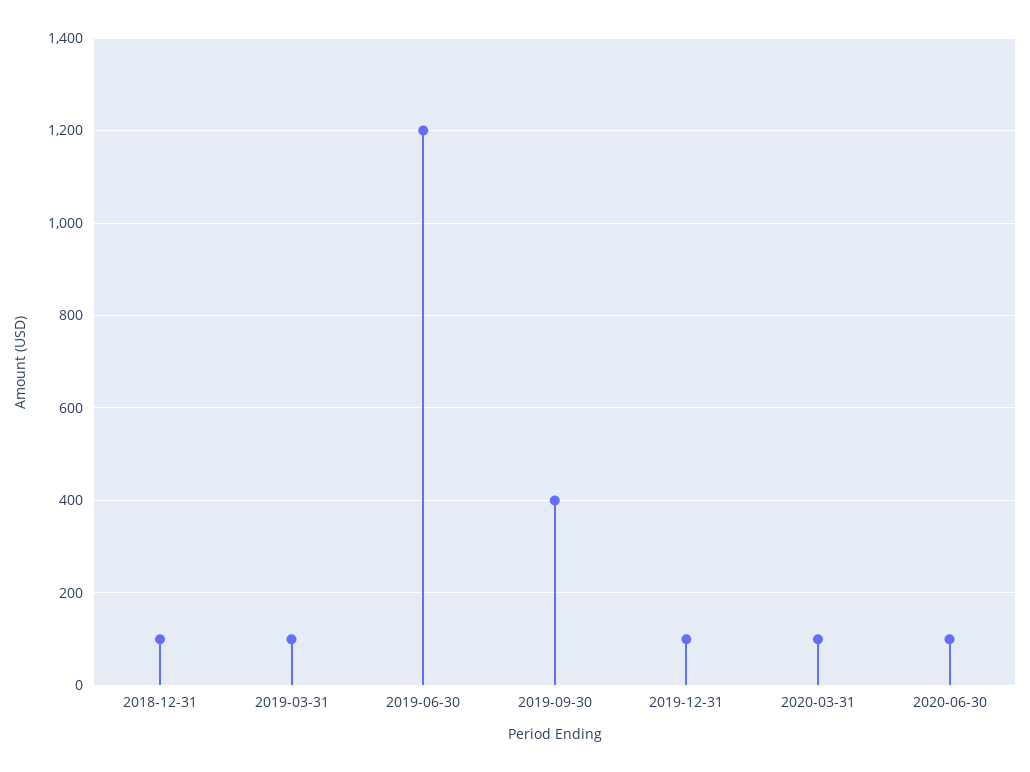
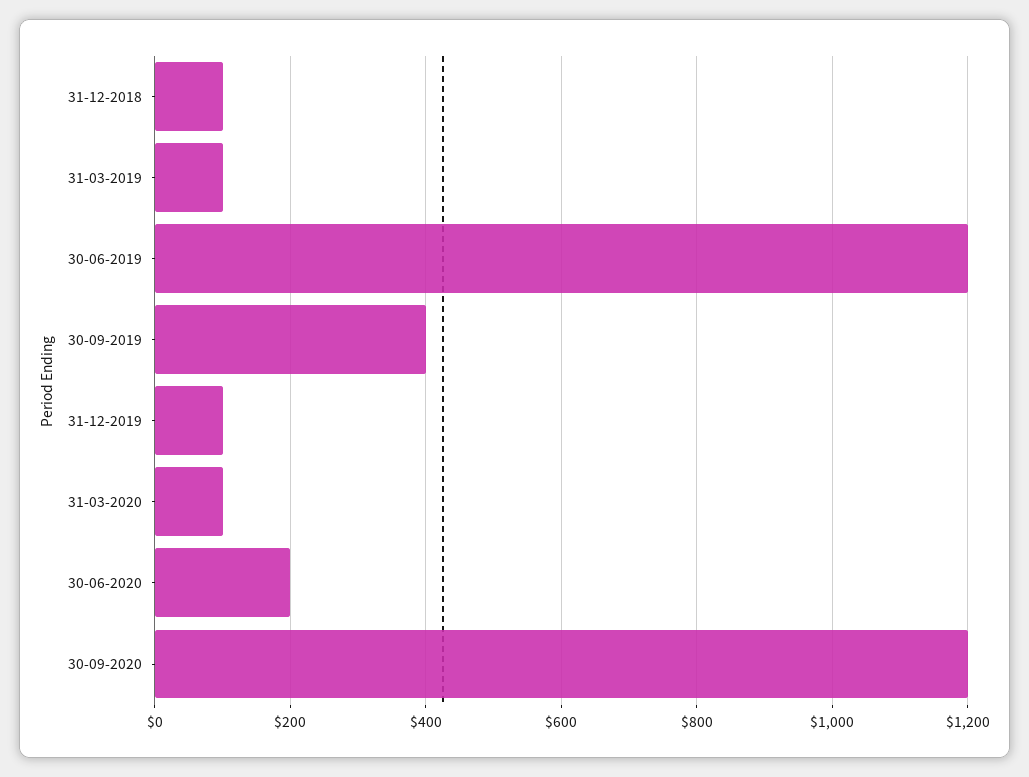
2020-06-30: 100 -> 200
30-09-2020: none -> 1200

